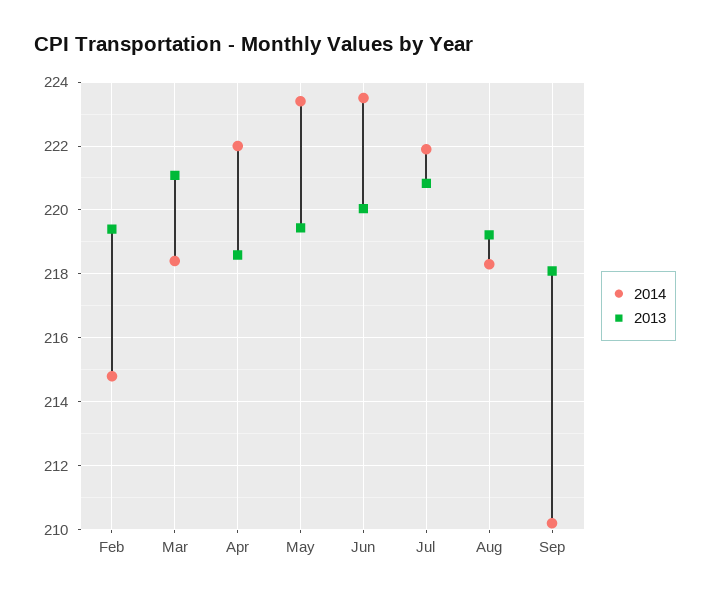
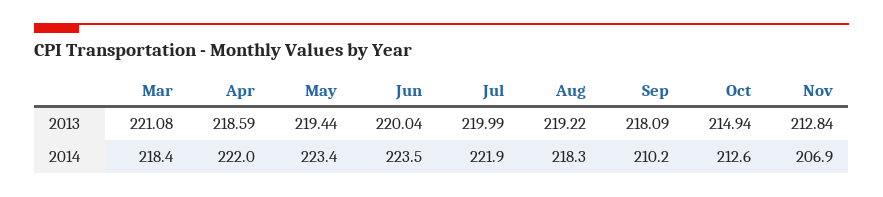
2014, Feb: 214.8 -> none
2013, Feb: 219.4 -> none
2013, Jul: 220.8 -> 219.99
2013, Oct: none -> 214.94
2013, Nov: none -> 212.84
2014, Oct: none -> 212.6
2014, Nov: none -> 206.9

